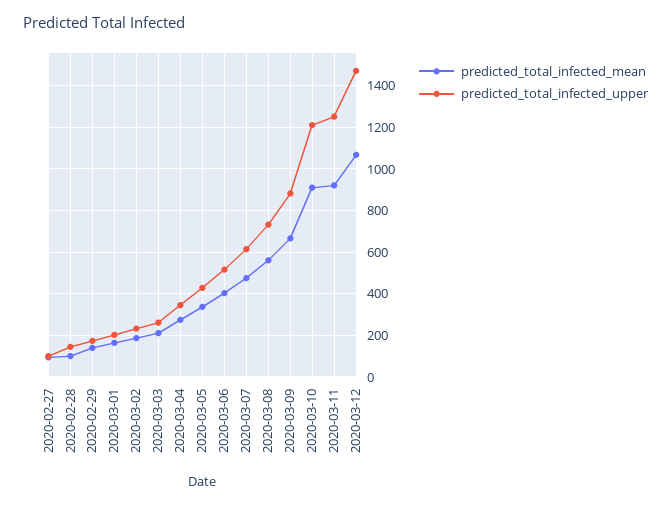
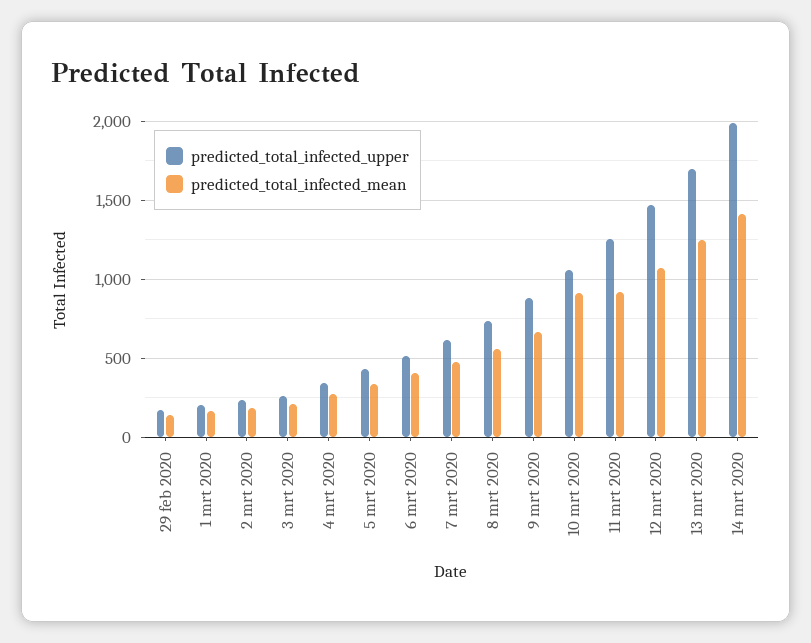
predicted_total_infected_mean, 2020-02-27: 100 -> none
predicted_total_infected_upper, 2020-02-27: 100 -> none
predicted_total_infected_mean, 2020-02-28: 100 -> none
predicted_total_infected_upper, 2020-02-28: 150 -> none
predicted_total_infected_upper, 2020-03-10: 1200 -> 1050
predicted_total_infected_upper, 13 mrt 2020: none -> 1700
predicted_total_infected_mean, 13 mrt 2020: none -> 1250
predicted_total_infected_upper, 14 mrt 2020: none -> 2000
predicted_total_infected_mean, 14 mrt 2020: none -> 1400

